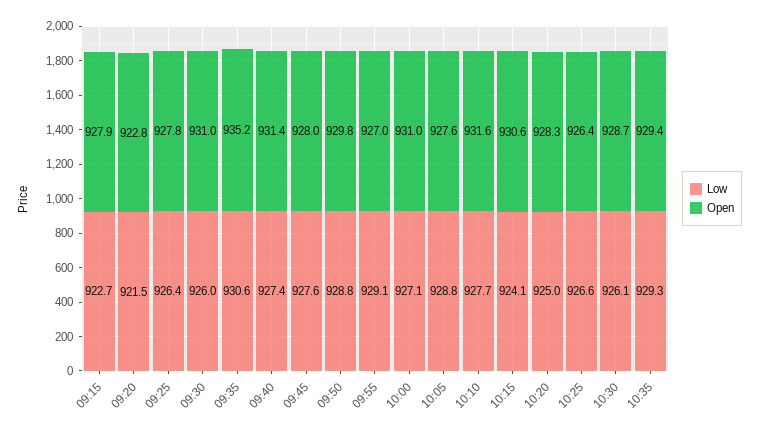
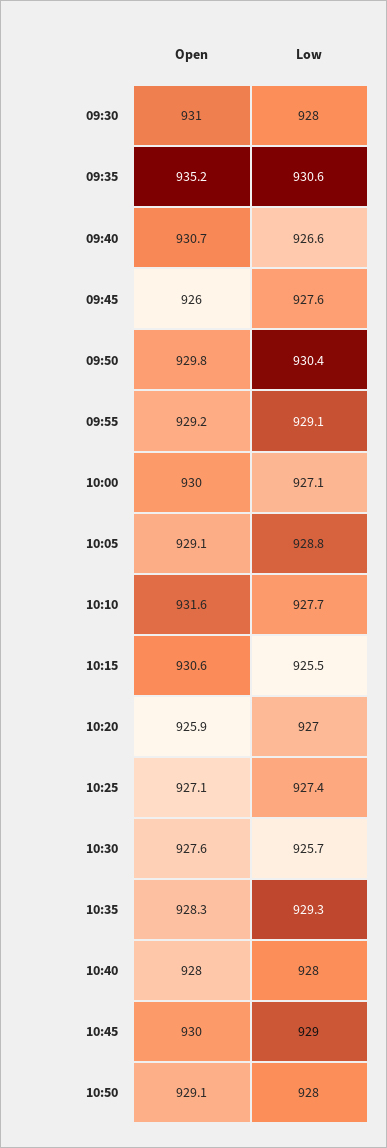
Low, 09:15: 922.7 -> none
Open, 09:15: 927.9 -> none
Low, 09:20: 921.5 -> none
Open, 09:20: 922.8 -> none
Low, 09:25: 926.4 -> none
Open, 09:25: 927.8 -> none
Low, 09:30: 926 -> 928
Low, 09:40: 927.4 -> 926.6
Open, 09:40: 931.4 -> 930.7
Open, 09:45: 928 -> 926
Low, 09:50: 928.8 -> 930.4
Open, 09:55: 927 -> 929.2
Open, 10:00: 931 -> 930
Open, 10:05: 927.6 -> 929.1
Low, 10:15: 924.1 -> 925.5
Low, 10:20: 925 -> 927
Open, 10:20: 928.3 -> 925.9
Low, 10:25: 926.6 -> 927.4
Open, 10:25: 926.4 -> 927.1
Low, 10:30: 926.1 -> 925.7
Open, 10:30: 928.7 -> 927.6
Open, 10:35: 929.4 -> 928.3
Open, 10:40: none -> 928
Low, 10:40: none -> 928
Open, 10:45: none -> 930
Low, 10:45: none -> 929
Open, 10:50: none -> 929.1
Low, 10:50: none -> 928

